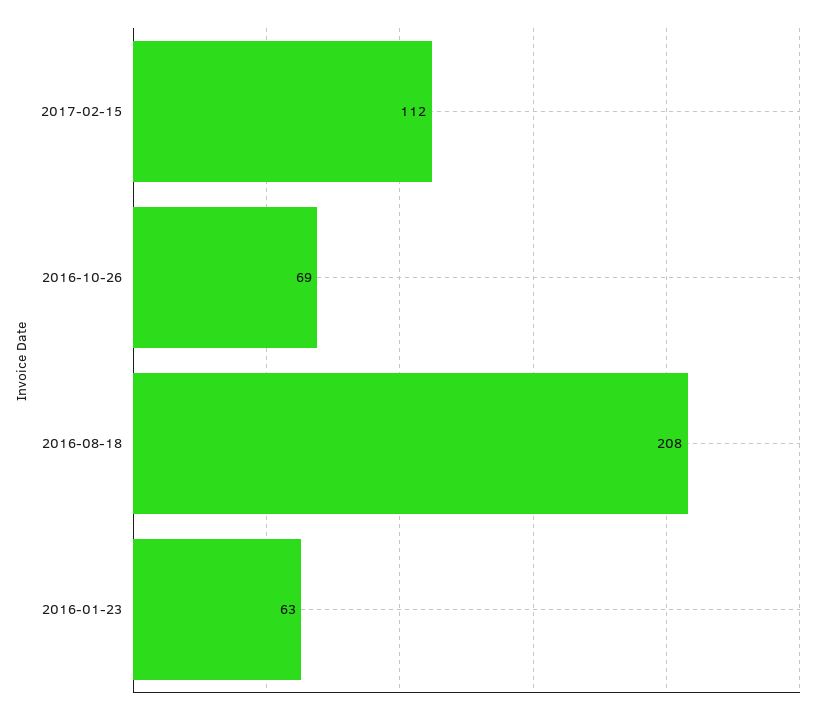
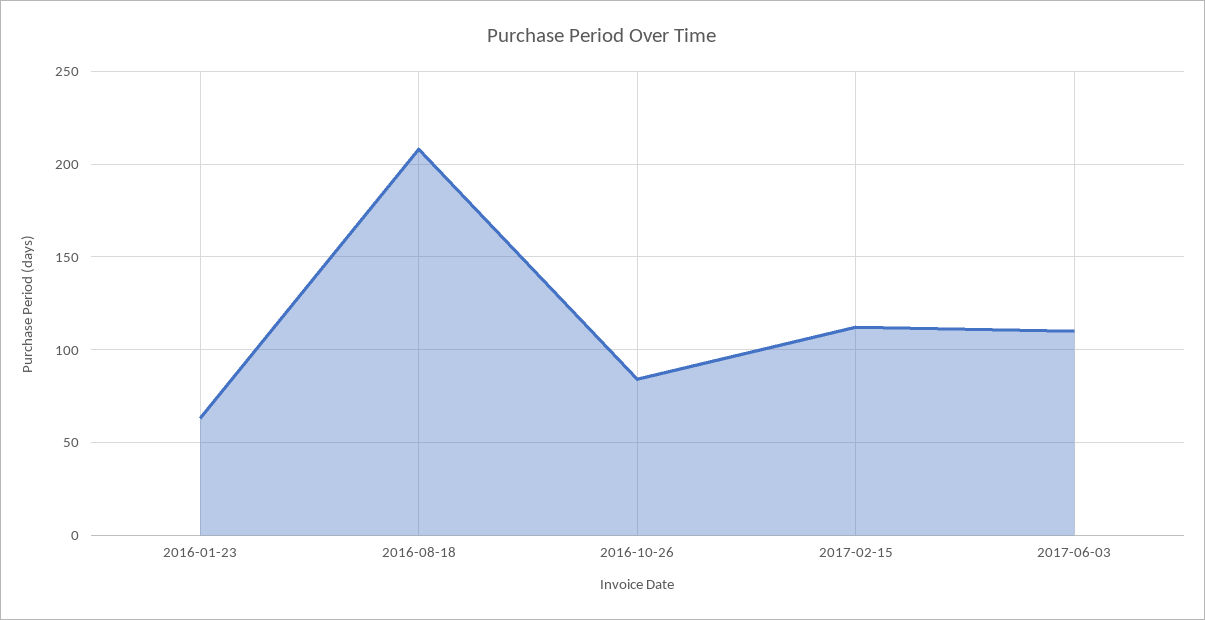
2016-10-26: 69 -> 85
2017-06-03: none -> 110

